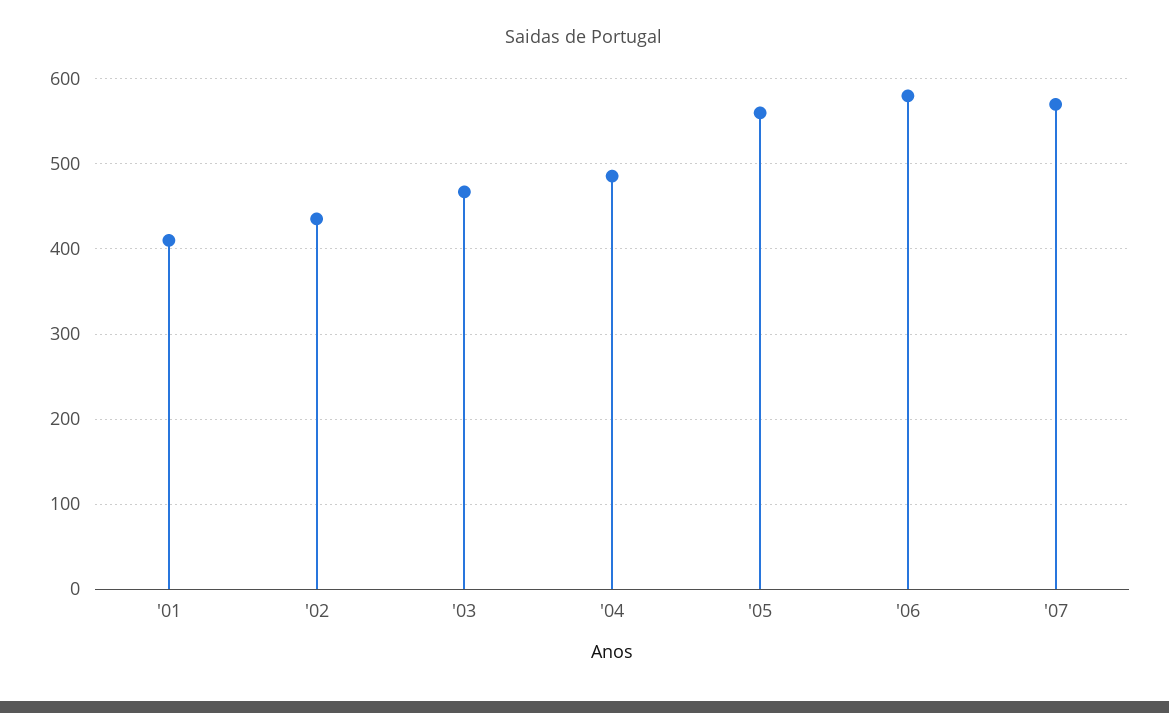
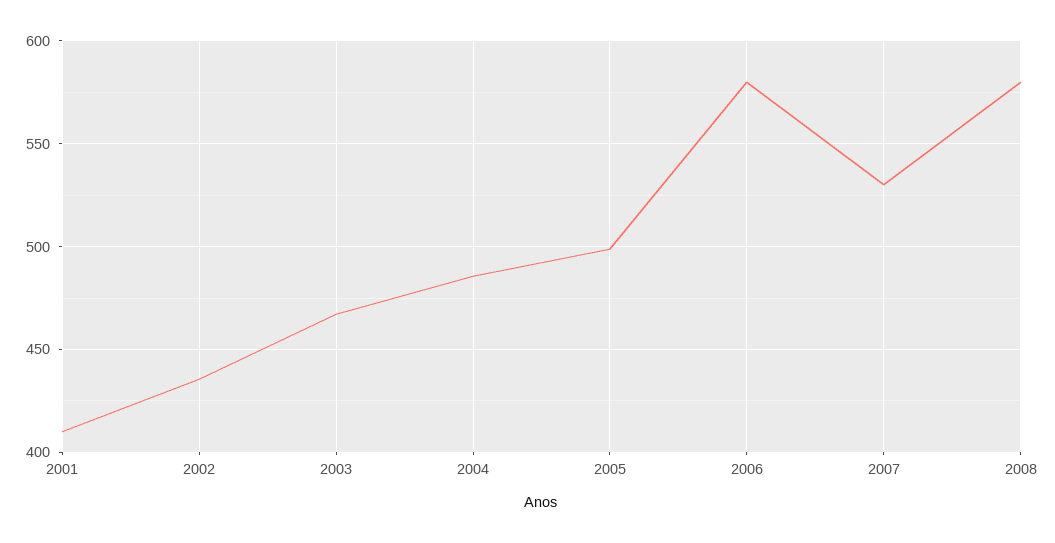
'05: 560 -> 500
'07: 570 -> 530
2008: none -> 580

